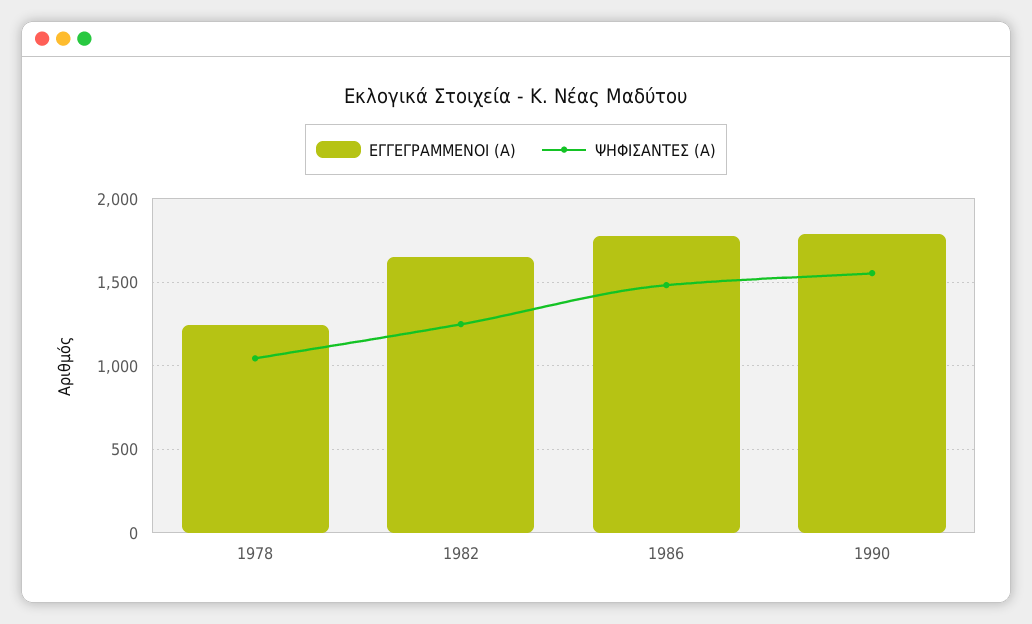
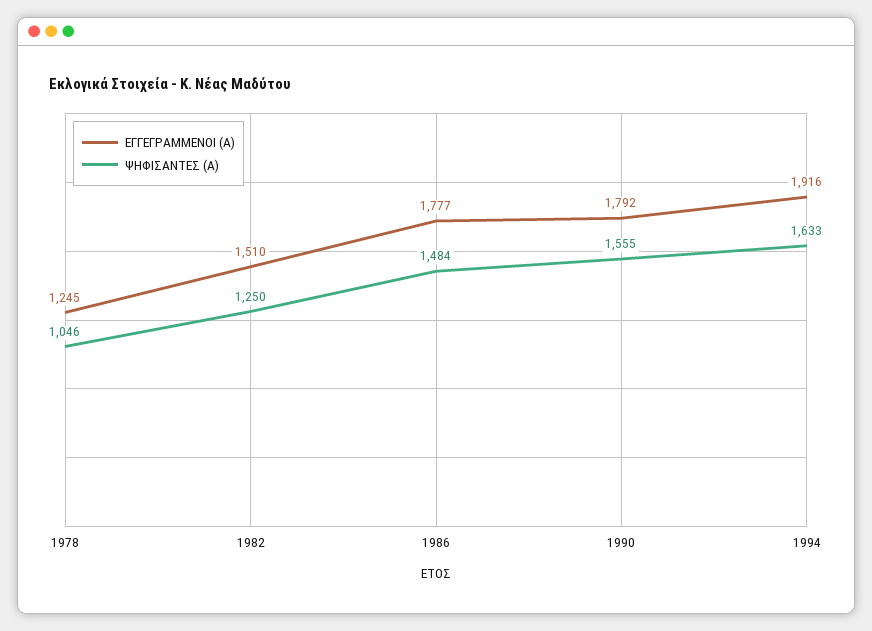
ΕΓΓΕΓΡΑΜΜΕΝΟΙ (Α), 1982: 1650 -> 1510
ΕΓΓΕΓΡΑΜΜΕΝΟΙ (Α), 1994: none -> 1916
ΨΗΦΙΣΑΝΤΕΣ (Α), 1994: none -> 1633

